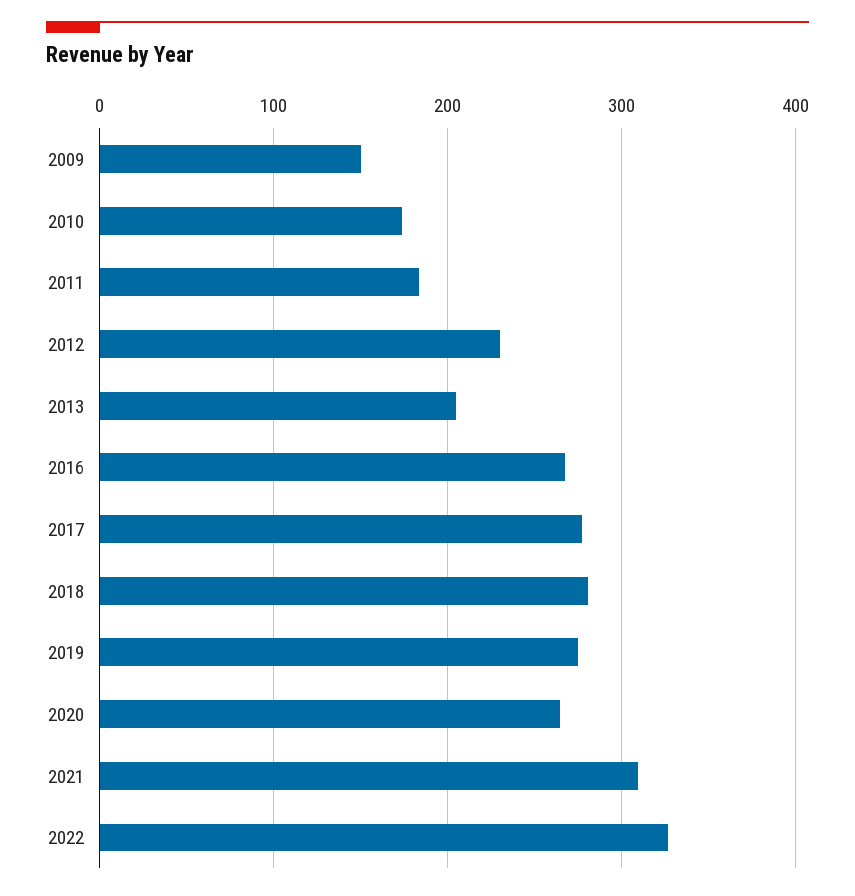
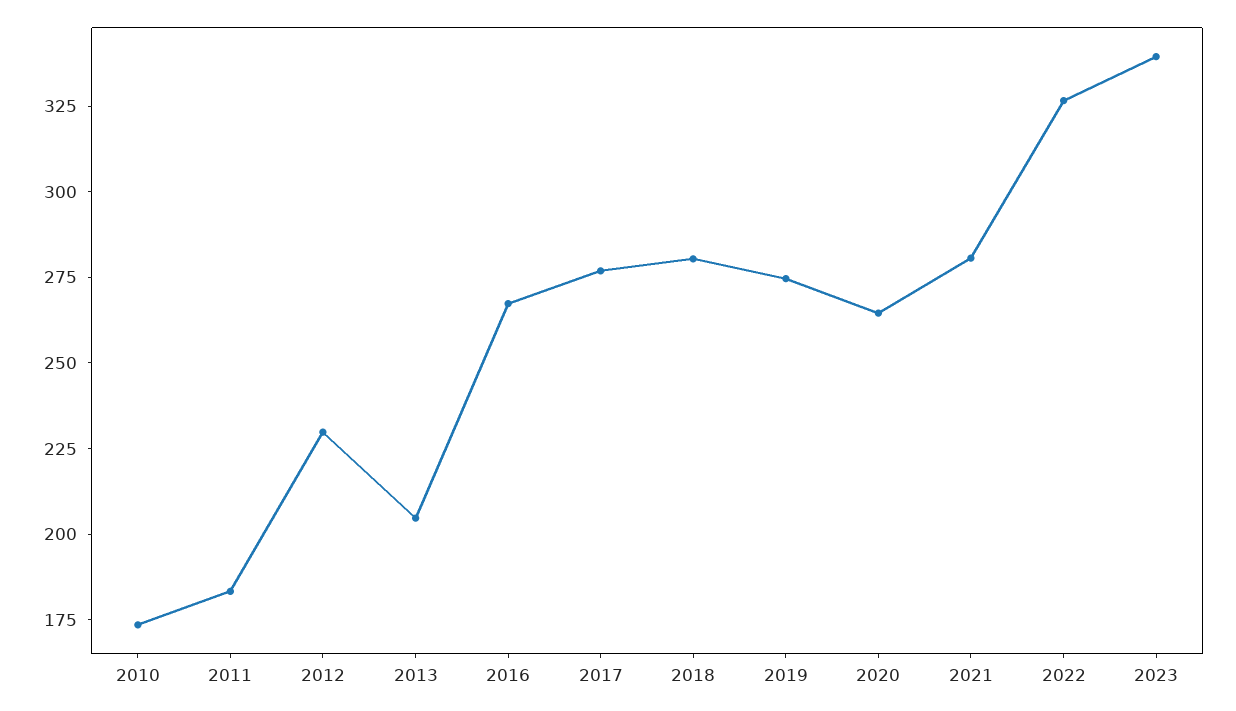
2009: 150 -> none
2021: 310 -> 280
2023: none -> 340

